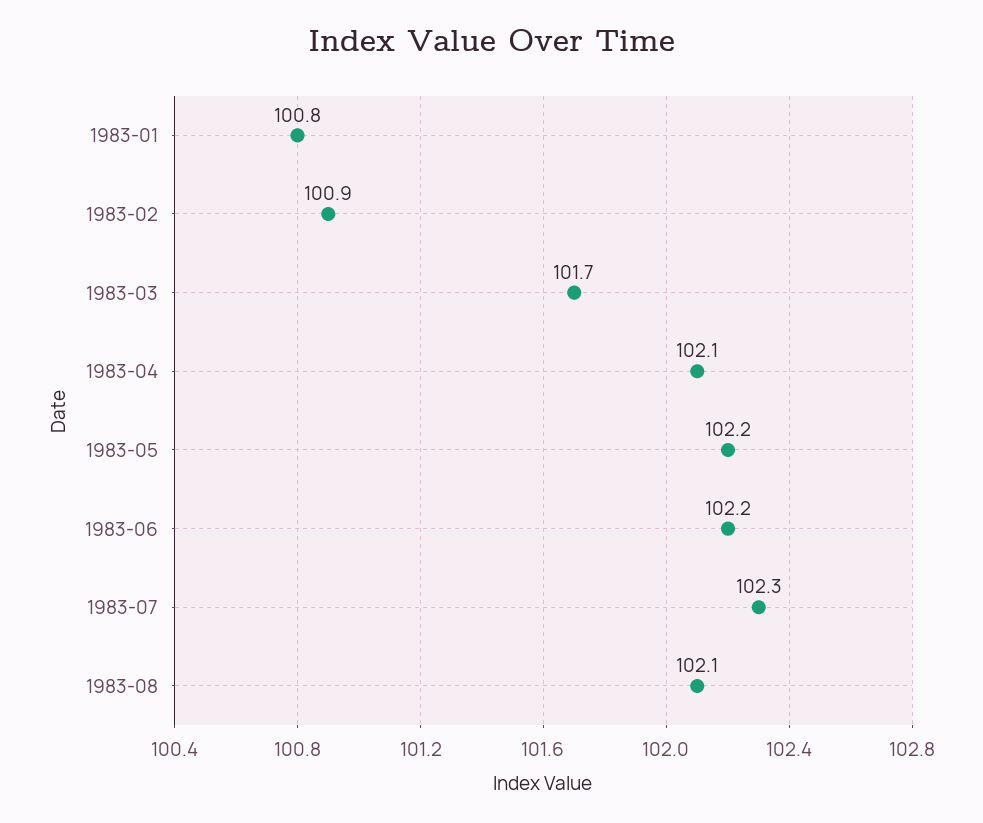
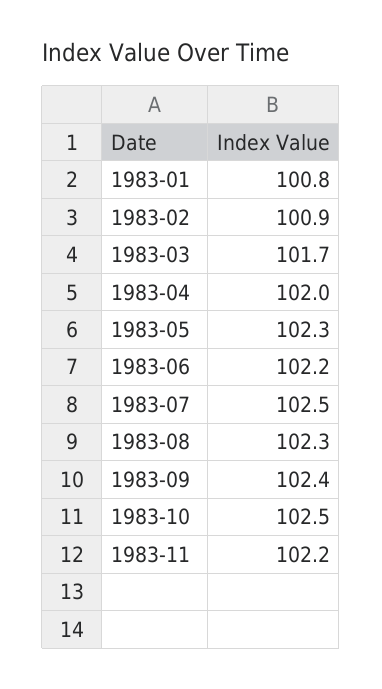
1983-04: 102.1 -> 102
1983-05: 102.2 -> 102.3
1983-07: 102.3 -> 102.5
1983-08: 102.1 -> 102.3
1983-09: none -> 102.4
1983-10: none -> 102.5
1983-11: none -> 102.2

